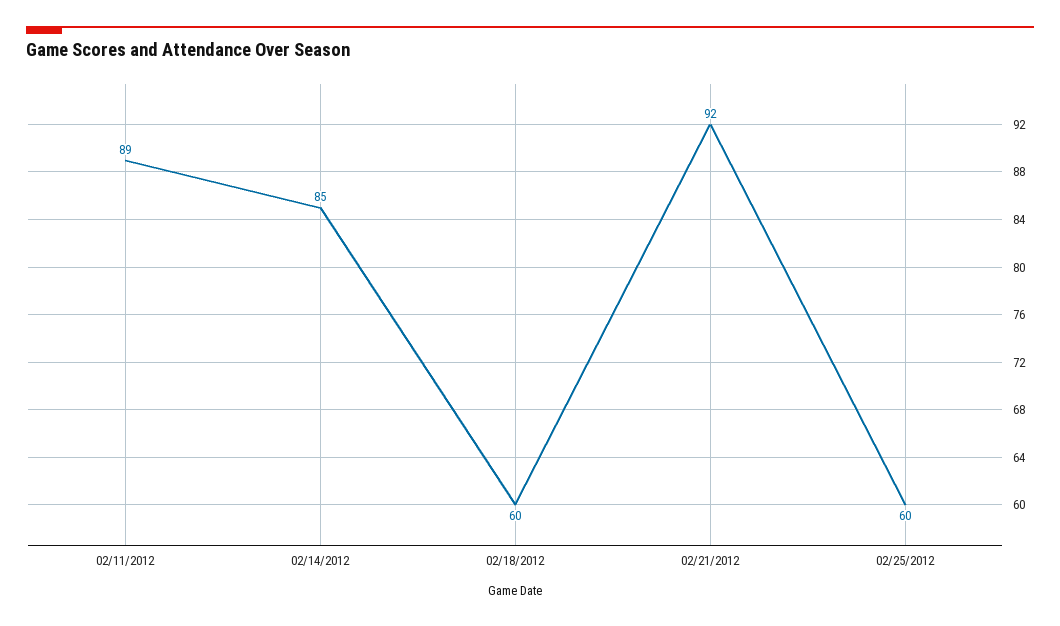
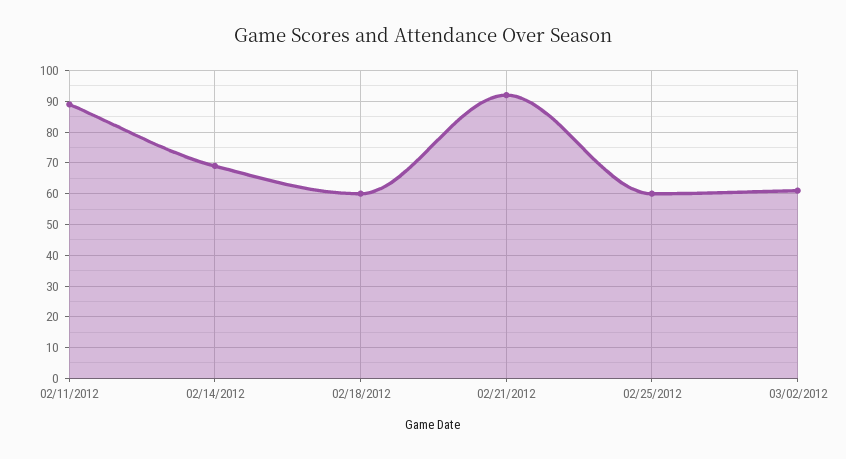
02/14/2012: 85 -> 70
03/02/2012: none -> 60

